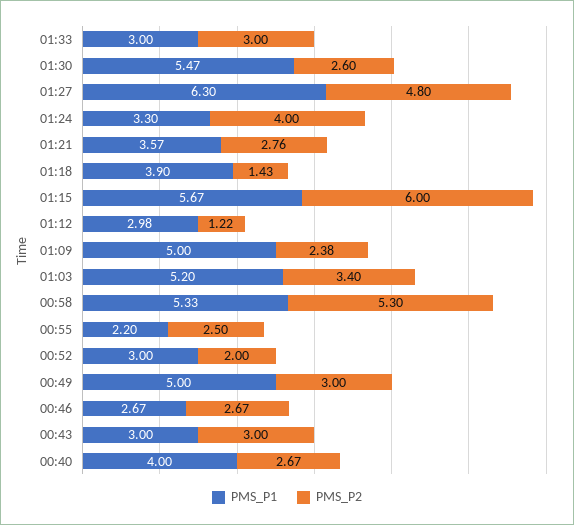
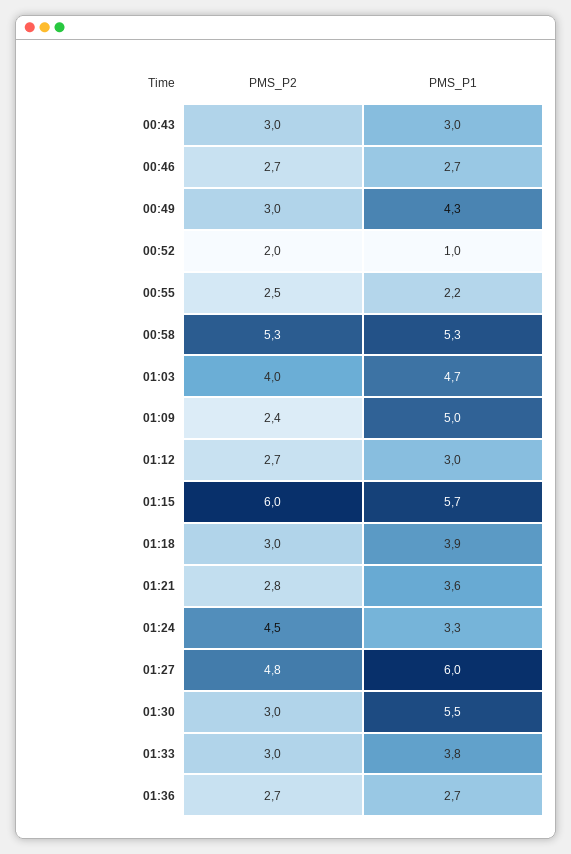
PMS_P1, 01:33: 3 -> 3.8
PMS_P2, 01:30: 2.6 -> 3
PMS_P1, 01:27: 6.3 -> 6
PMS_P2, 01:24: 4 -> 4.5
PMS_P2, 01:18: 1.43 -> 3
PMS_P2, 01:12: 1.22 -> 2.7
PMS_P1, 01:03: 5.2 -> 4.7
PMS_P2, 01:03: 3.4 -> 4
PMS_P1, 00:52: 3 -> 1
PMS_P1, 00:49: 5 -> 4.3
PMS_P1, 00:40: 4 -> none
PMS_P2, 00:40: 2.67 -> none
PMS_P2, 01:36: none -> 2.7
PMS_P1, 01:36: none -> 2.7

